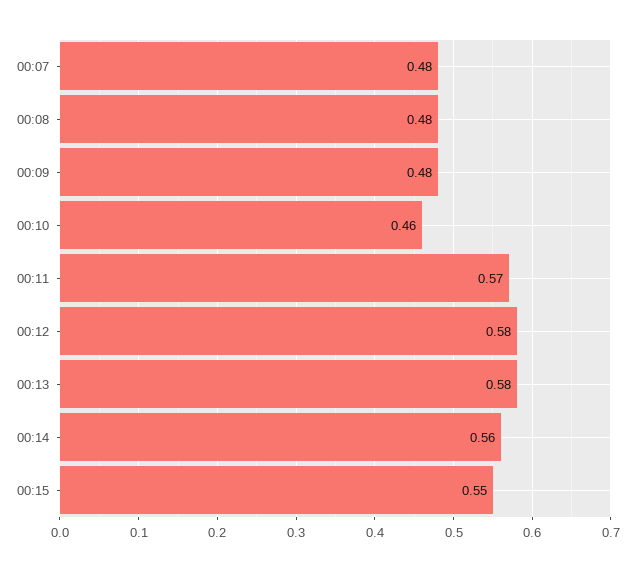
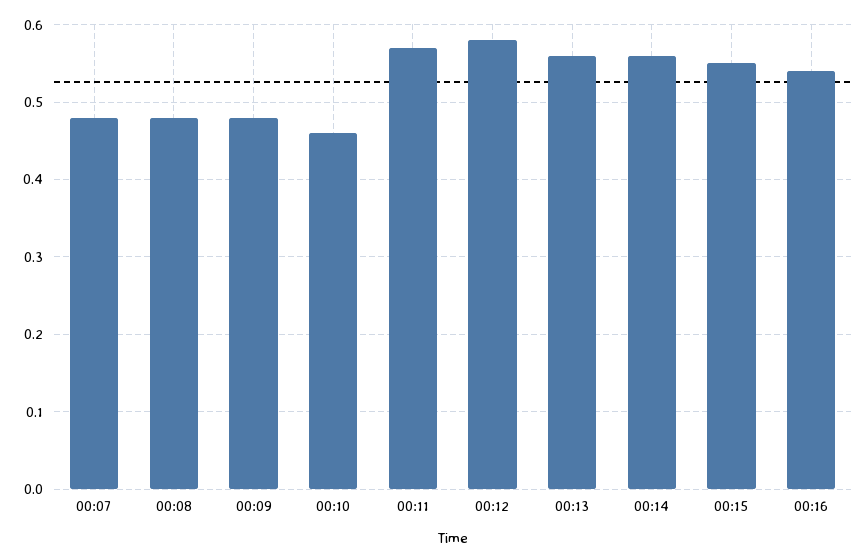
00:13: 0.58 -> 0.56
00:16: none -> 0.54

